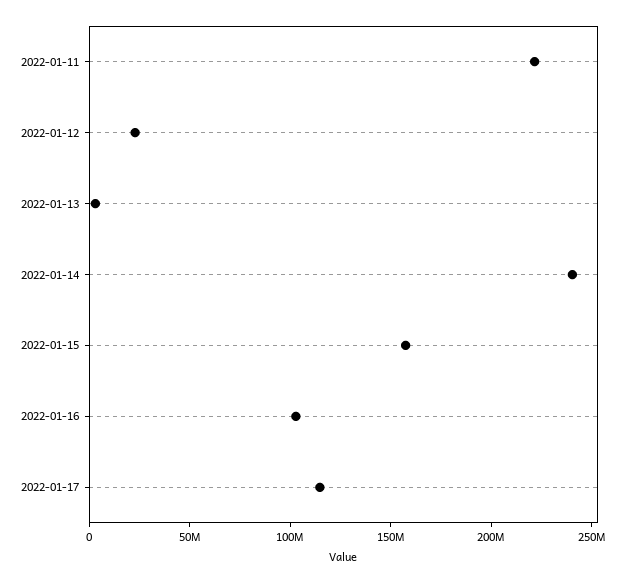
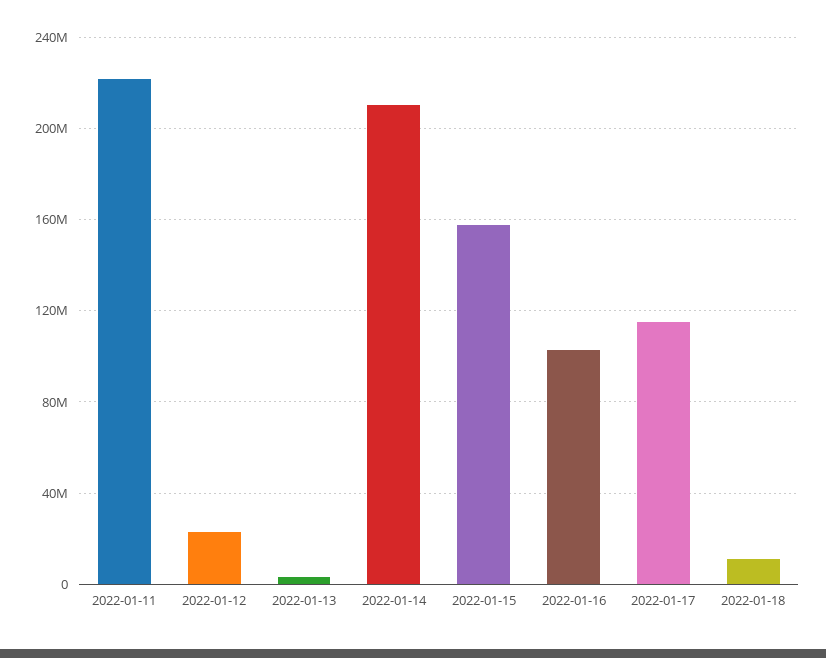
2022-01-14: 240000000 -> 210000000
2022-01-18: none -> 10000000

